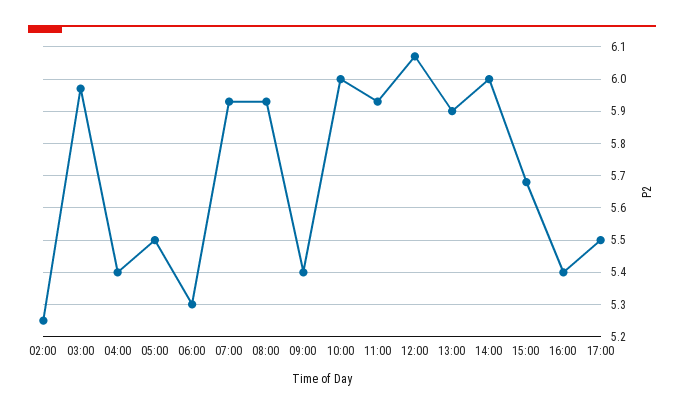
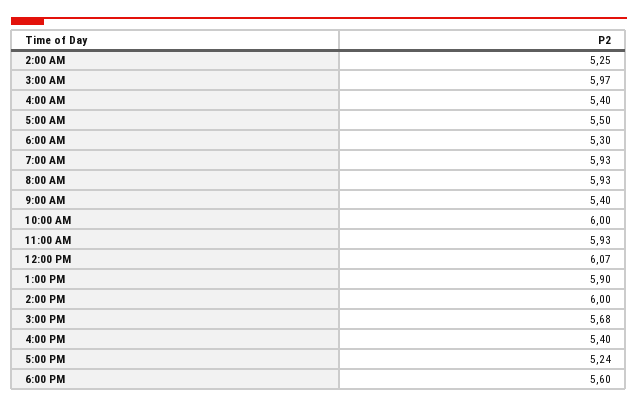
17:00: 5.5 -> 5.24
6:00 PM: none -> 5.6

